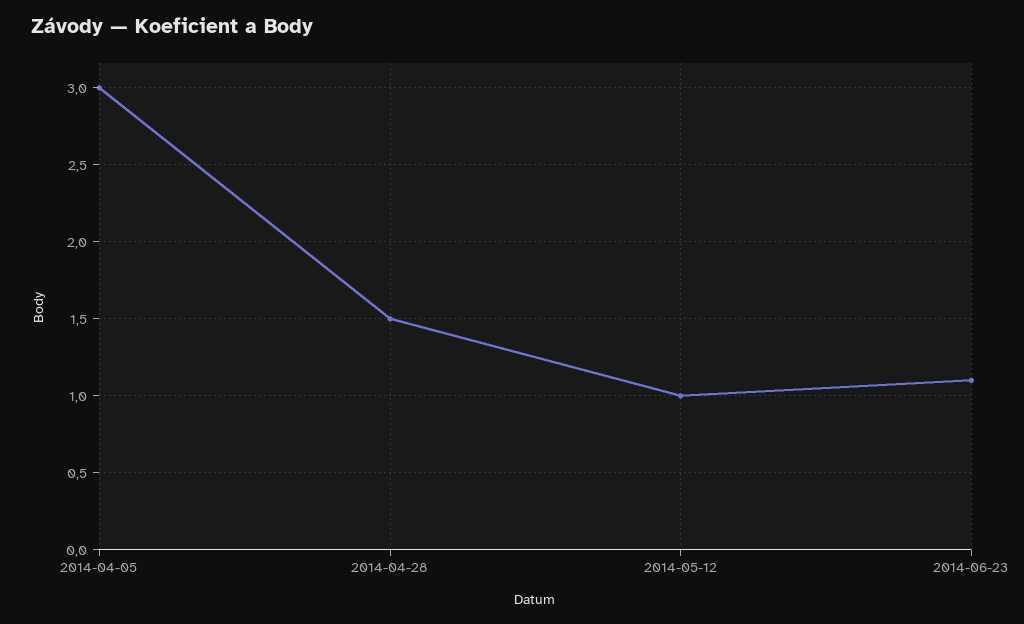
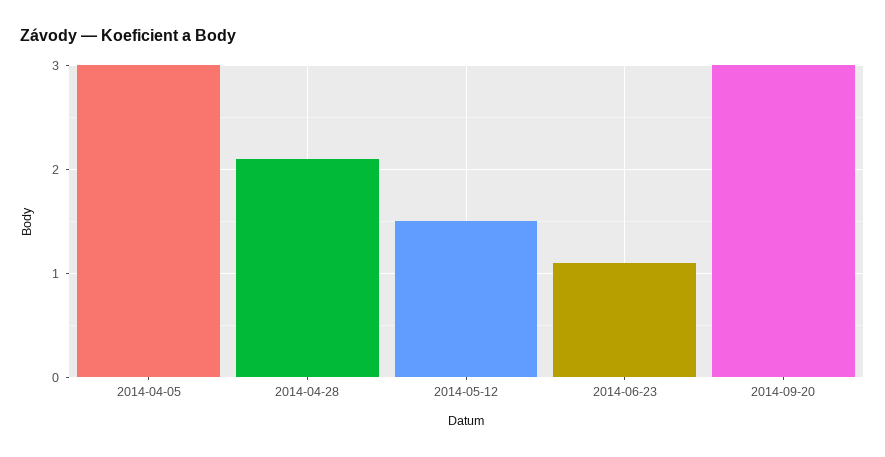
2014-04-28: 1.5 -> 2.1
2014-05-12: 1 -> 1.5
2014-09-20: none -> 3

